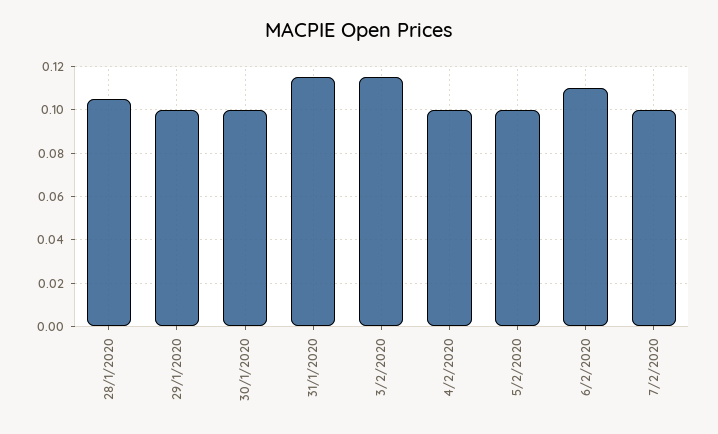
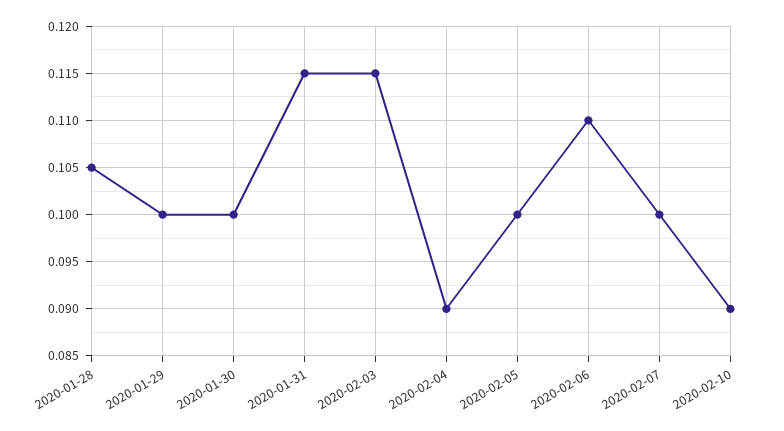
4/2/2020: 0.1 -> 0.09
2020-02-10: none -> 0.09

